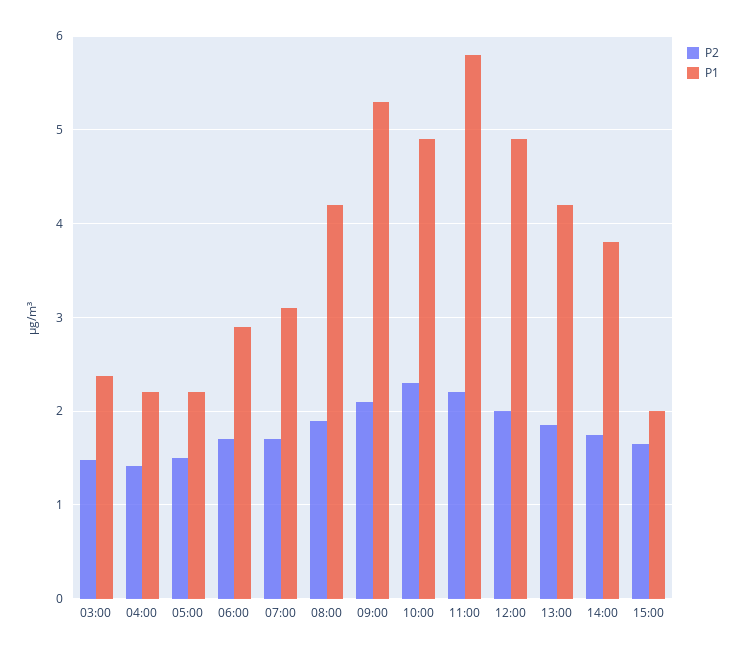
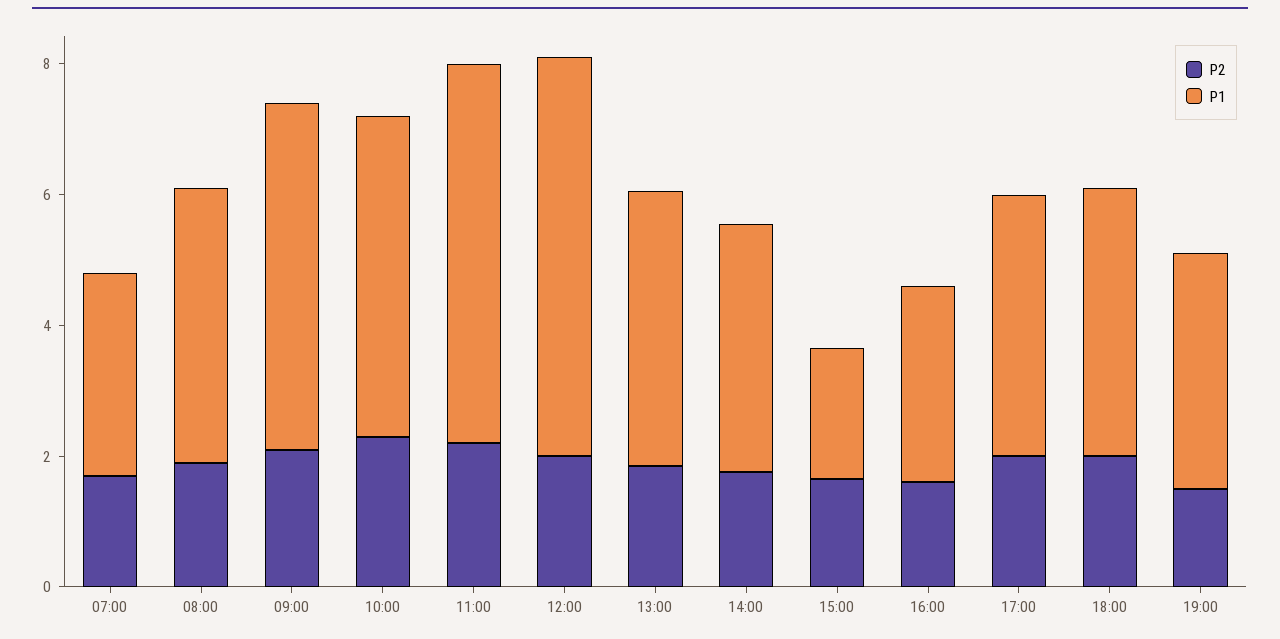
P2, 03:00: 1.5 -> none
P1, 03:00: 2.4 -> none
P2, 04:00: 1.4 -> none
P1, 04:00: 2.2 -> none
P2, 05:00: 1.5 -> none
P1, 05:00: 2.2 -> none
P2, 06:00: 1.7 -> none
P1, 06:00: 2.9 -> none
P1, 12:00: 4.9 -> 6
P2, 16:00: none -> 1.5
P1, 16:00: none -> 3
P2, 17:00: none -> 2
P1, 17:00: none -> 4
P2, 18:00: none -> 2
P1, 18:00: none -> 4
P2, 19:00: none -> 1.5
P1, 19:00: none -> 3.5

